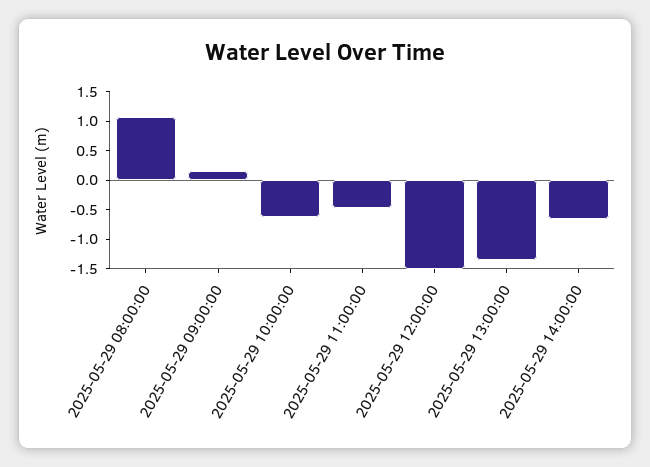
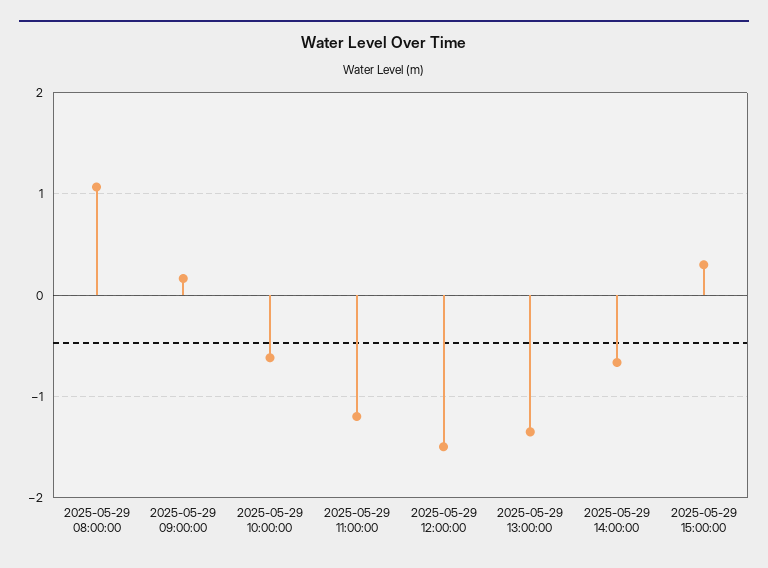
2025-05-29 11:00:00: -0.5 -> -1.2
2025-05-29 15:00:00: none -> 0.3

